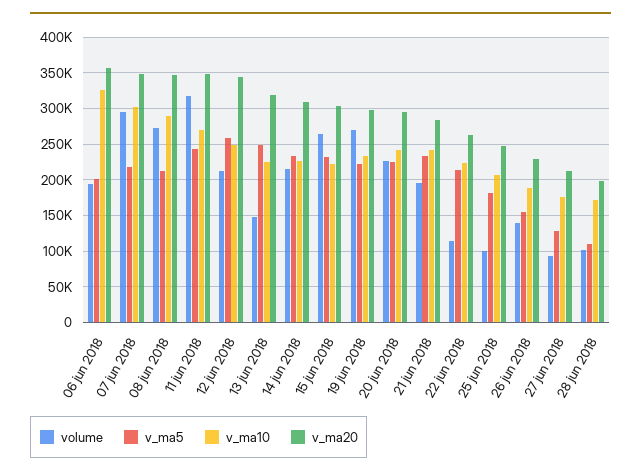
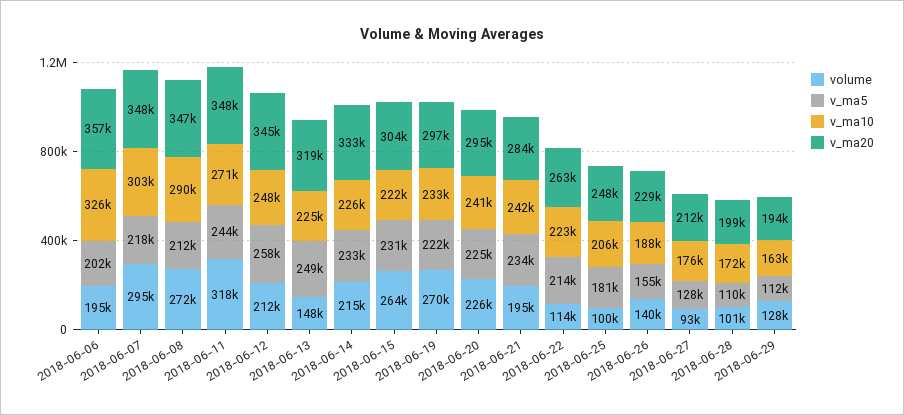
v_ma20, 14 jun 2018: 310000 -> 333000
volume, 2018-06-29: none -> 128000
v_ma5, 2018-06-29: none -> 112000
v_ma10, 2018-06-29: none -> 163000
v_ma20, 2018-06-29: none -> 194000

